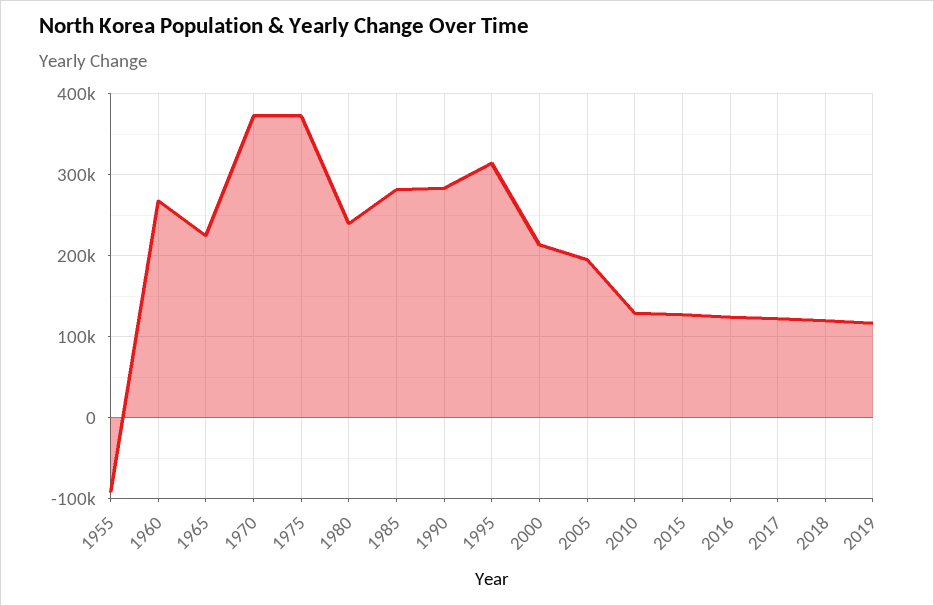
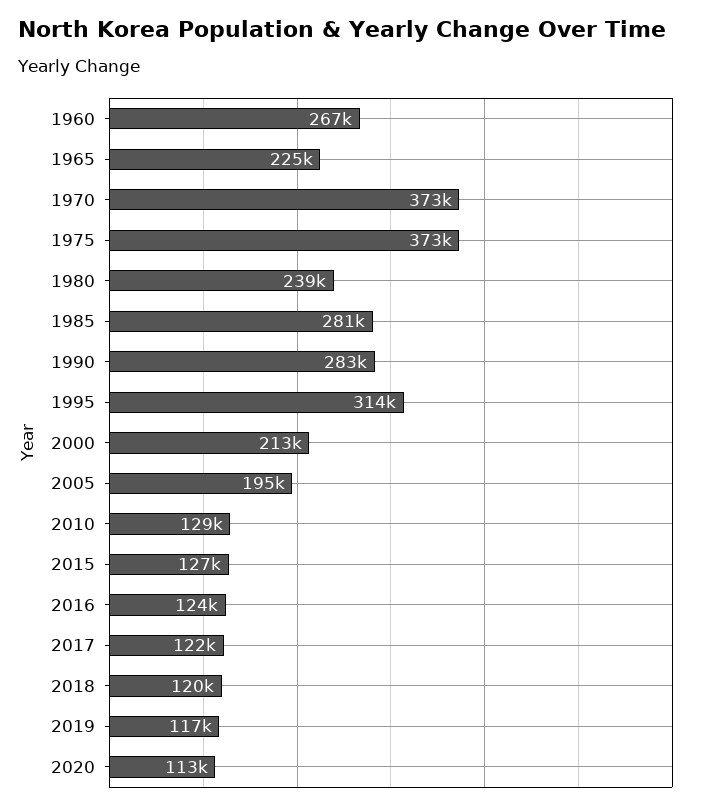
1955: -90000 -> none
2020: none -> 113000

